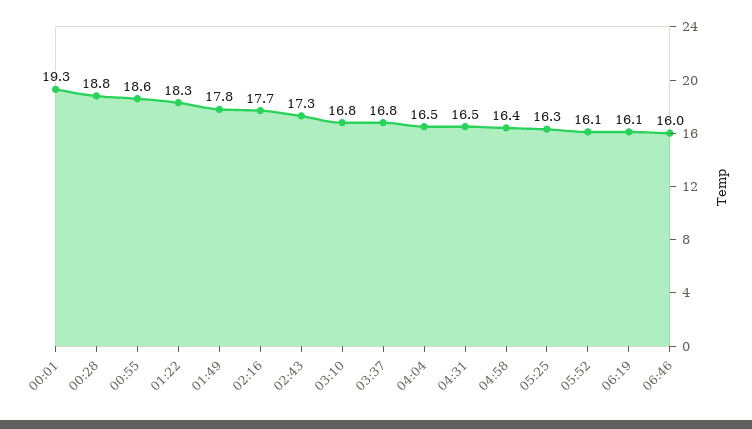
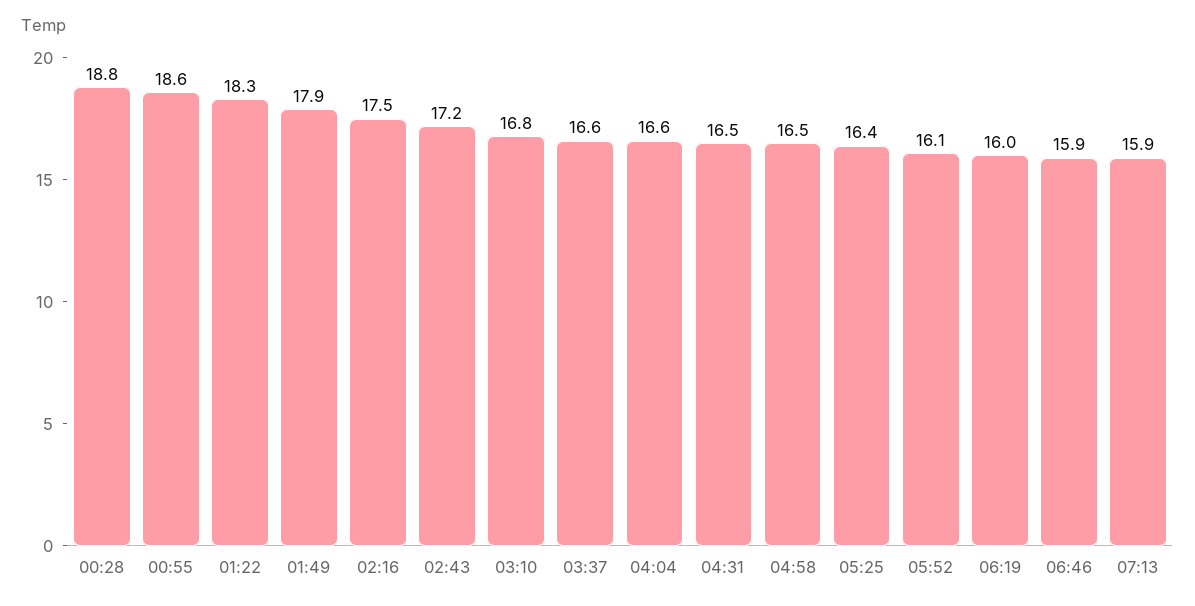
00:01: 19.3 -> none
01:49: 17.8 -> 17.9
02:16: 17.7 -> 17.5
02:43: 17.3 -> 17.2
03:37: 16.8 -> 16.6
04:04: 16.5 -> 16.6
04:58: 16.4 -> 16.5
05:25: 16.3 -> 16.4
06:19: 16.1 -> 16
06:46: 16 -> 15.9
07:13: none -> 15.9

